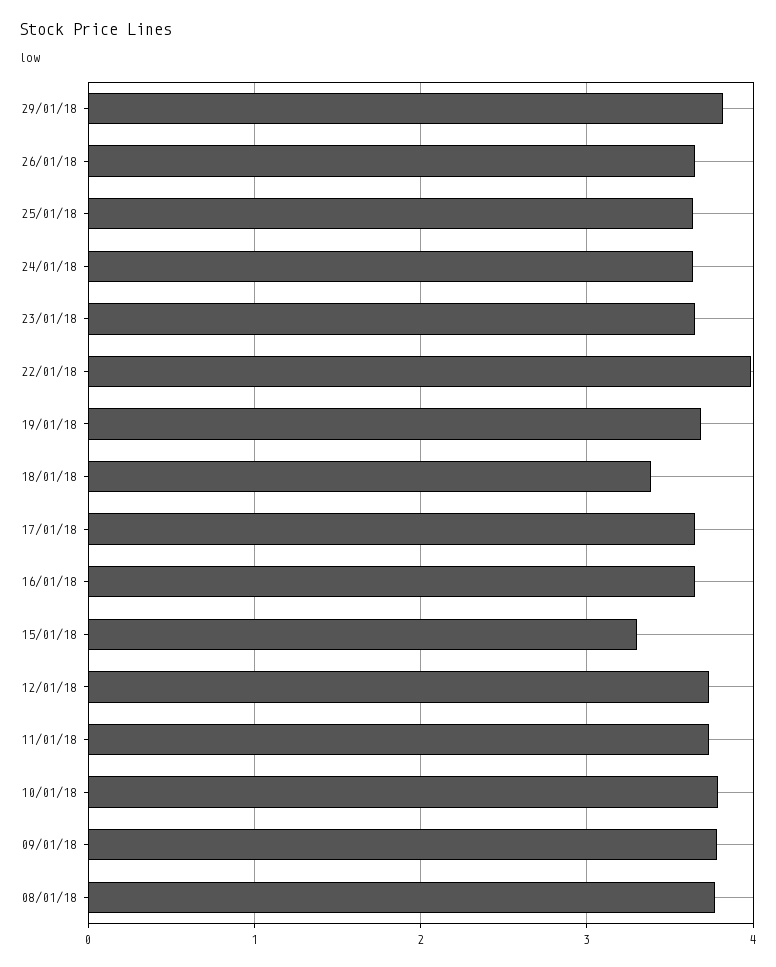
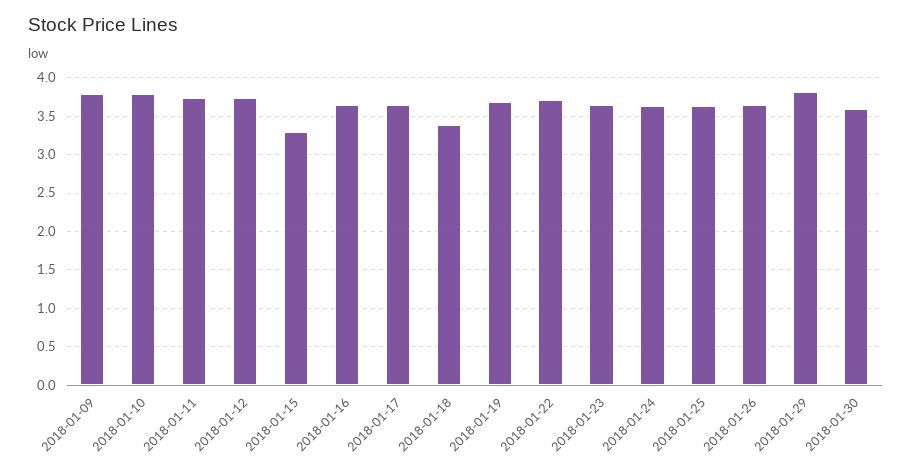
22/01/18: 4 -> 3.7
08/01/18: 3.8 -> none
2018-01-30: none -> 3.6

